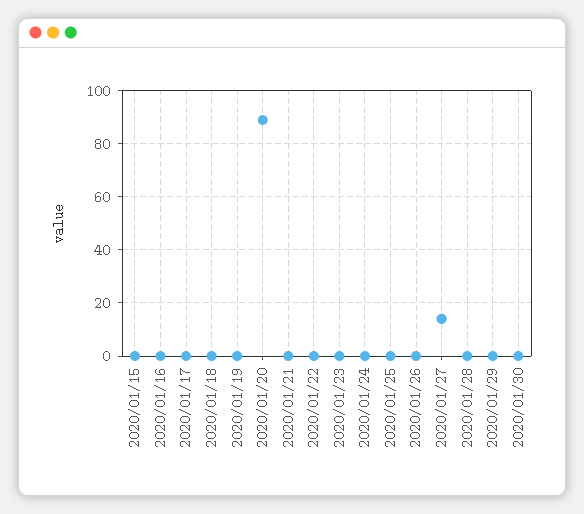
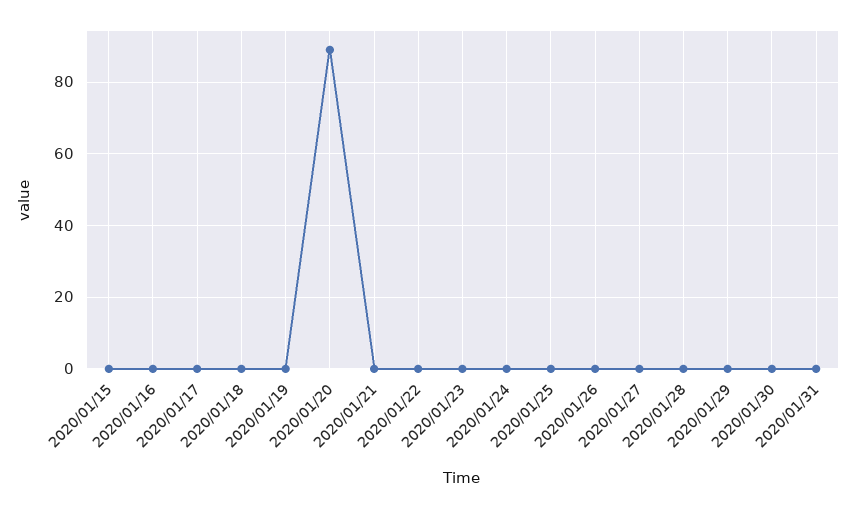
2020/01/27: 15 -> 0
2020/01/31: none -> 0

